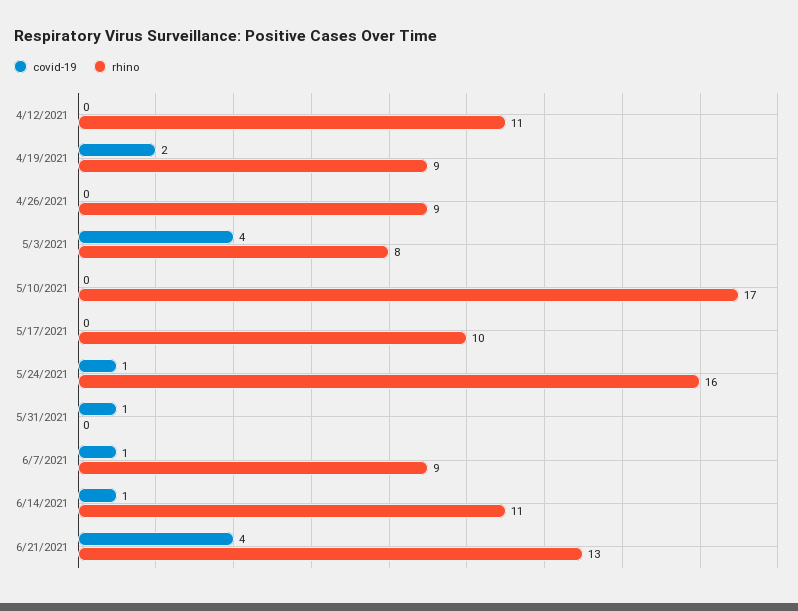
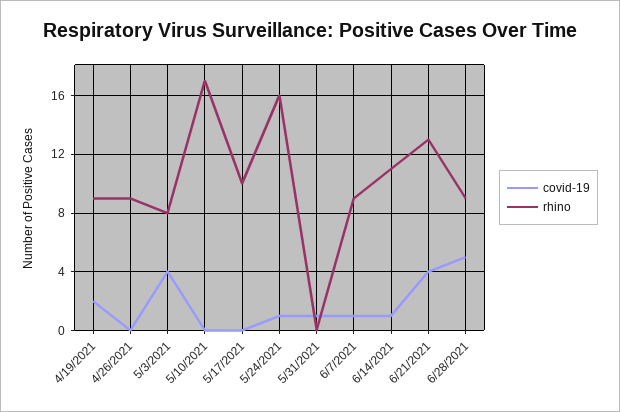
covid-19, 4/12/2021: 0 -> none
rhino, 4/12/2021: 11 -> none
covid-19, 6/28/2021: none -> 5
rhino, 6/28/2021: none -> 9

